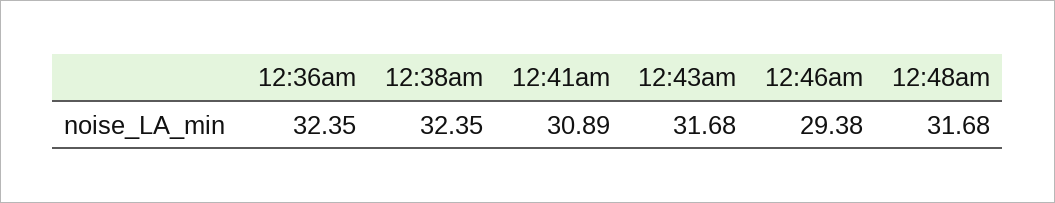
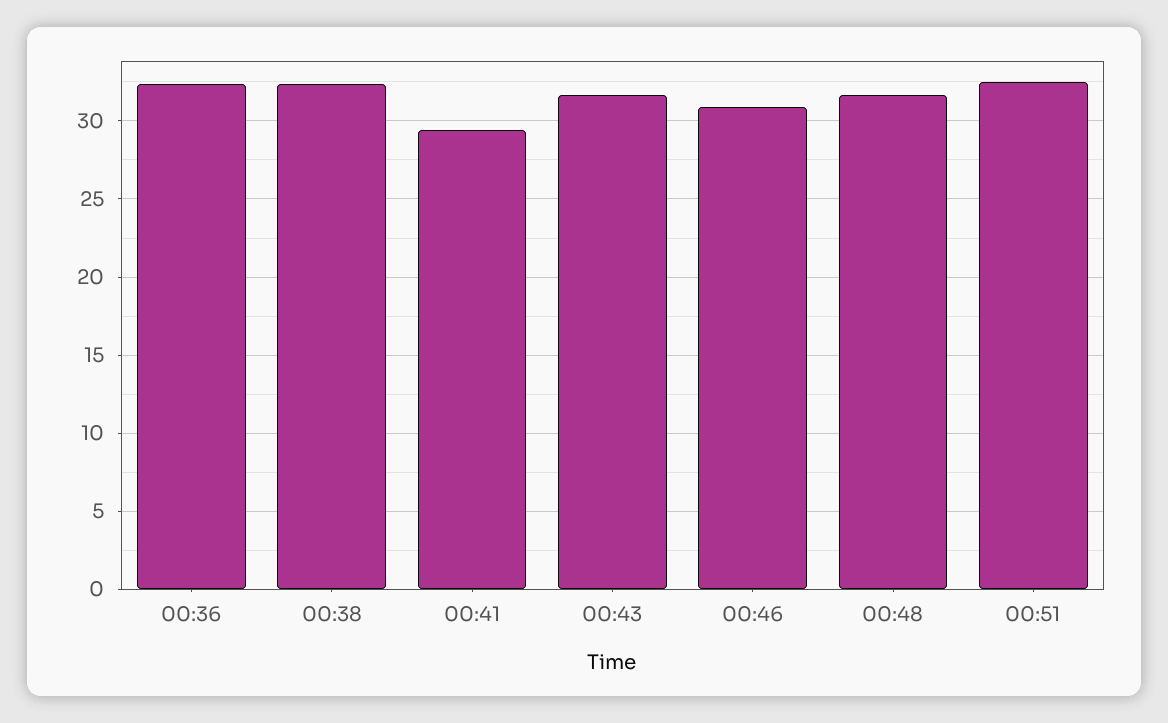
12:41am: 30.89 -> 29.5
12:46am: 29.38 -> 31
00:51: none -> 32.5

